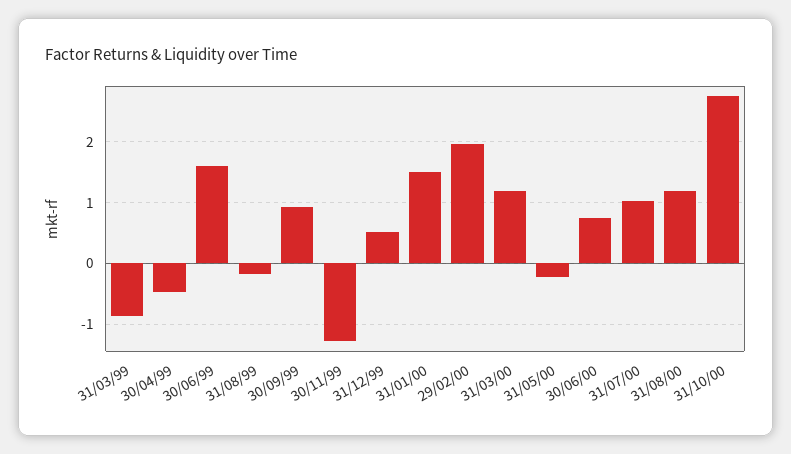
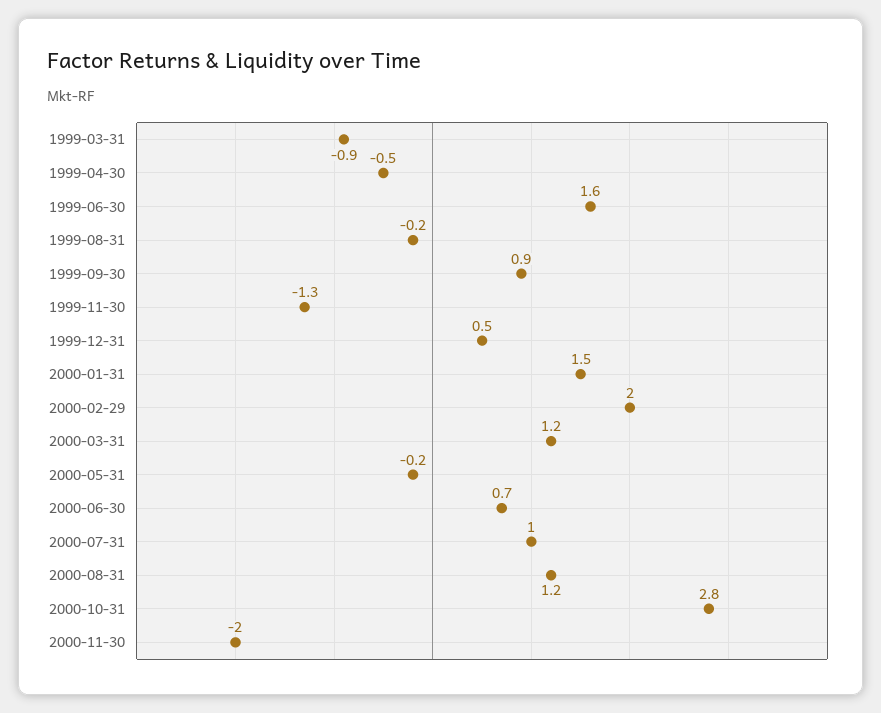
2000-11-30: none -> -2

